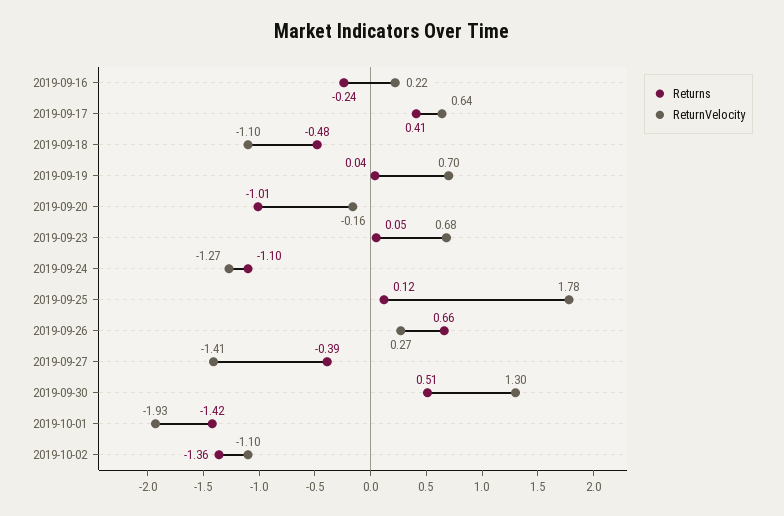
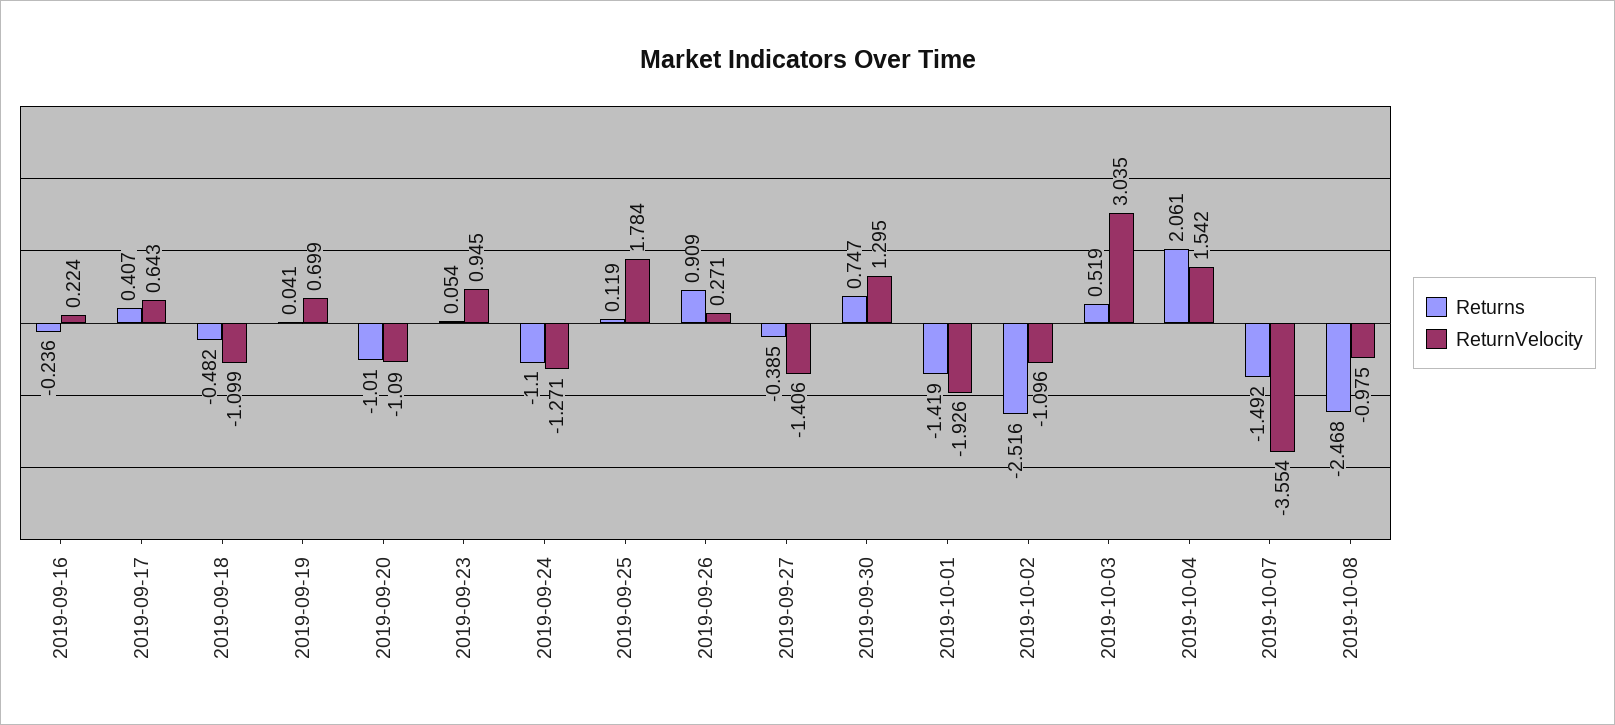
ReturnVelocity, 2019-09-20: -0.16 -> -1.09
ReturnVelocity, 2019-09-23: 0.68 -> 0.945
Returns, 2019-09-26: 0.66 -> 0.909
Returns, 2019-09-30: 0.51 -> 0.747
Returns, 2019-10-02: -1.36 -> -2.516
Returns, 2019-10-03: none -> 0.519
ReturnVelocity, 2019-10-03: none -> 3.035
Returns, 2019-10-04: none -> 2.061
ReturnVelocity, 2019-10-04: none -> 1.542
Returns, 2019-10-07: none -> -1.492
ReturnVelocity, 2019-10-07: none -> -3.554
Returns, 2019-10-08: none -> -2.468
ReturnVelocity, 2019-10-08: none -> -0.975

